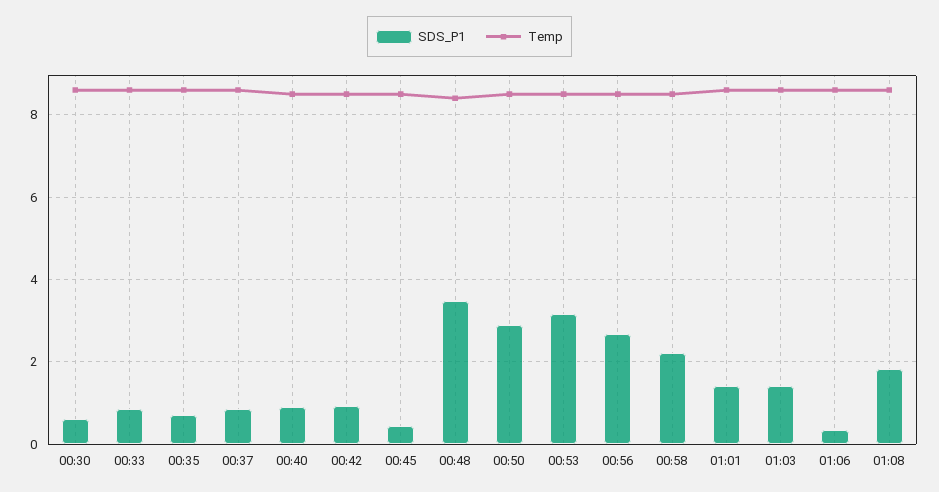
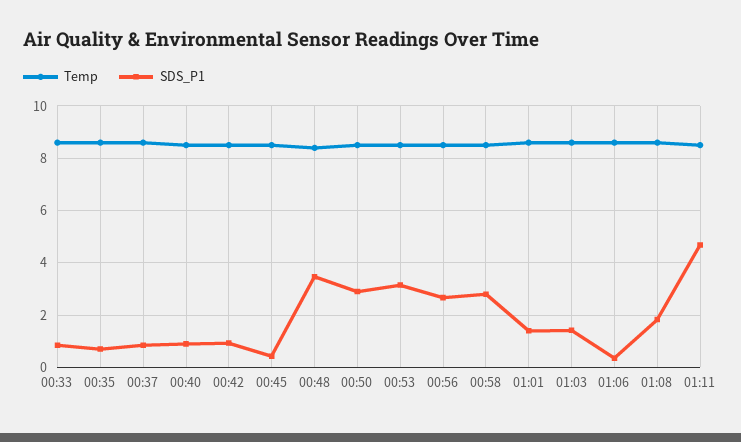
SDS_P1, 00:30: 0.6 -> none
Temp, 00:30: 8.6 -> none
SDS_P1, 00:58: 2.2 -> 2.75
Temp, 01:11: none -> 8.5
SDS_P1, 01:11: none -> 4.75

